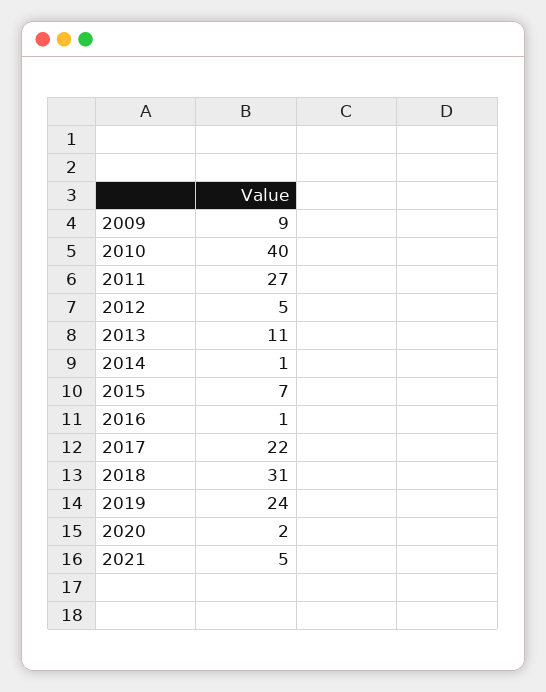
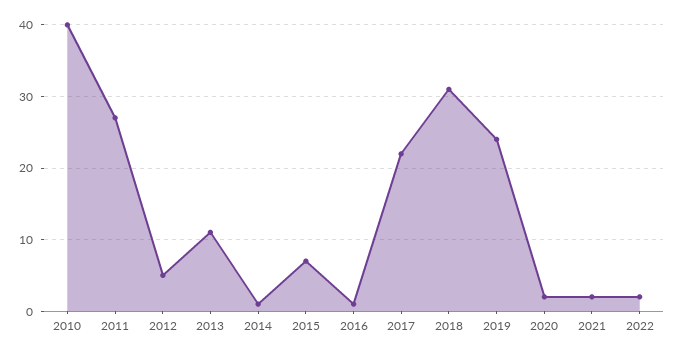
2009: 9 -> none
2021: 5 -> 2
2022: none -> 2

